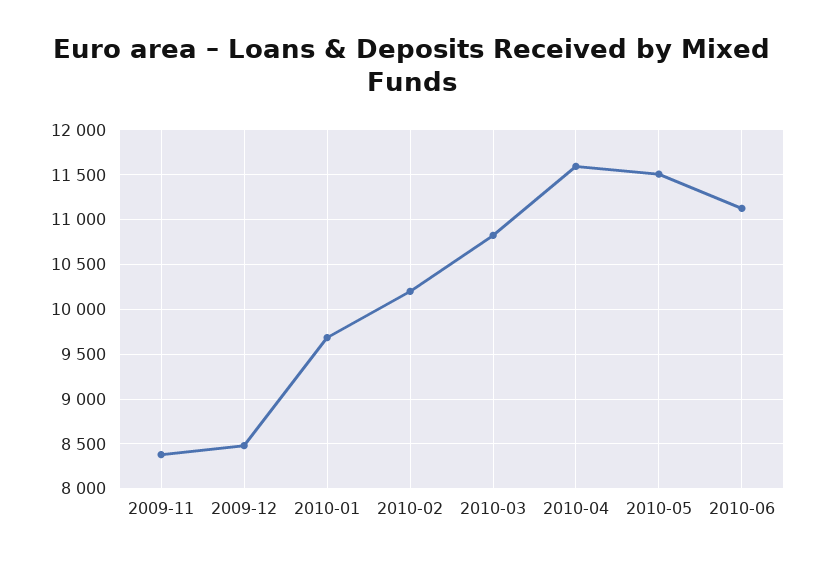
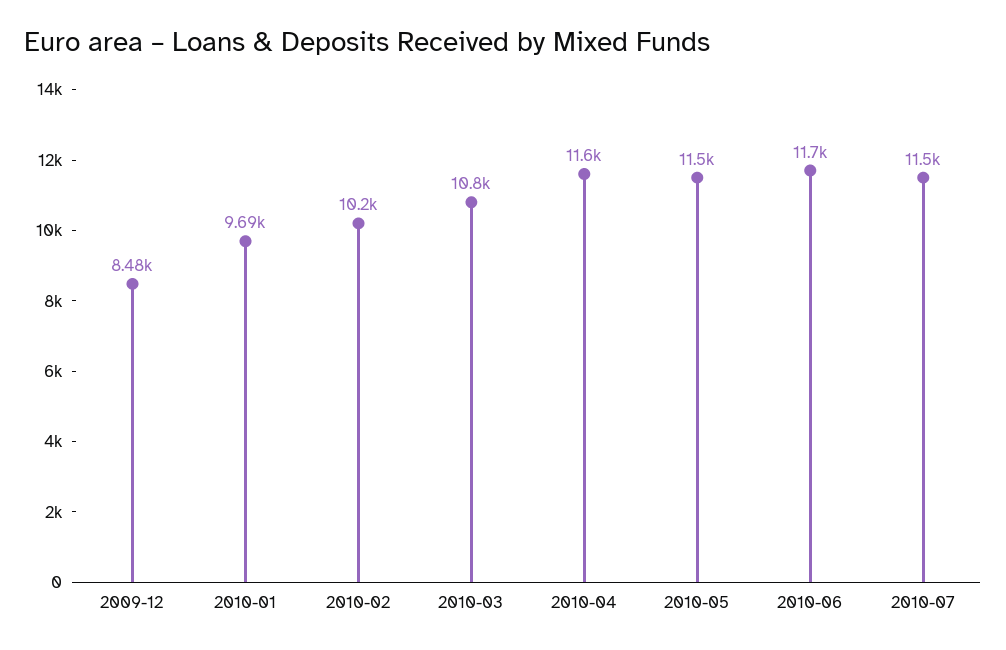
2009-11: 8400 -> none
2010-06: 11100 -> 11700
2010-07: none -> 11500

